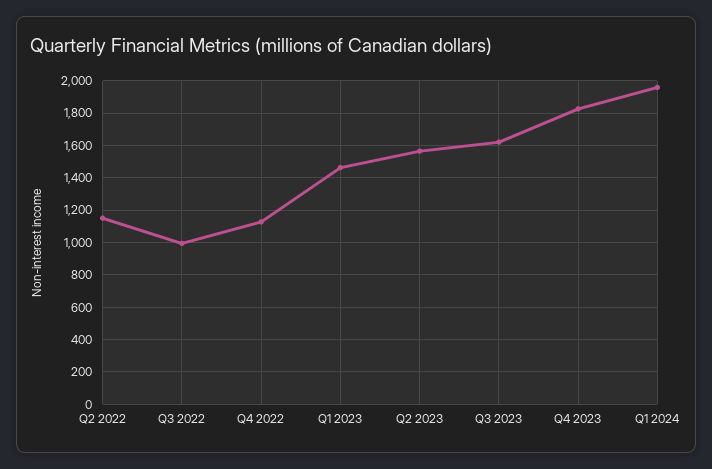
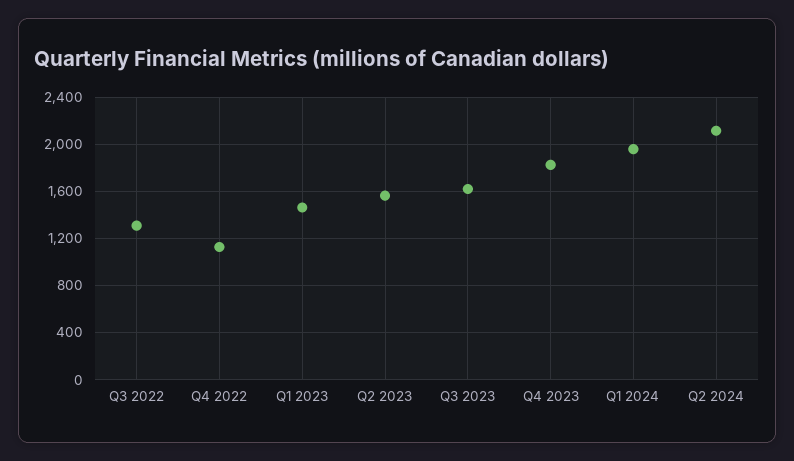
Q2 2022: 1150 -> none
Q3 2022: 1000 -> 1300
Q2 2024: none -> 2100

